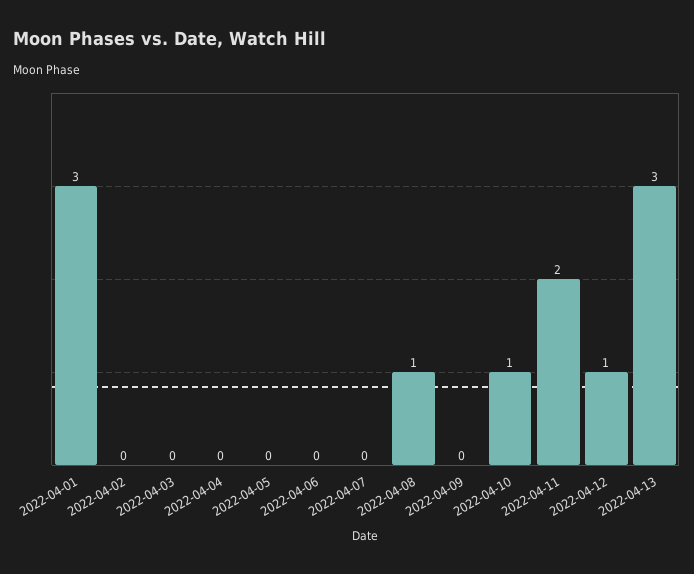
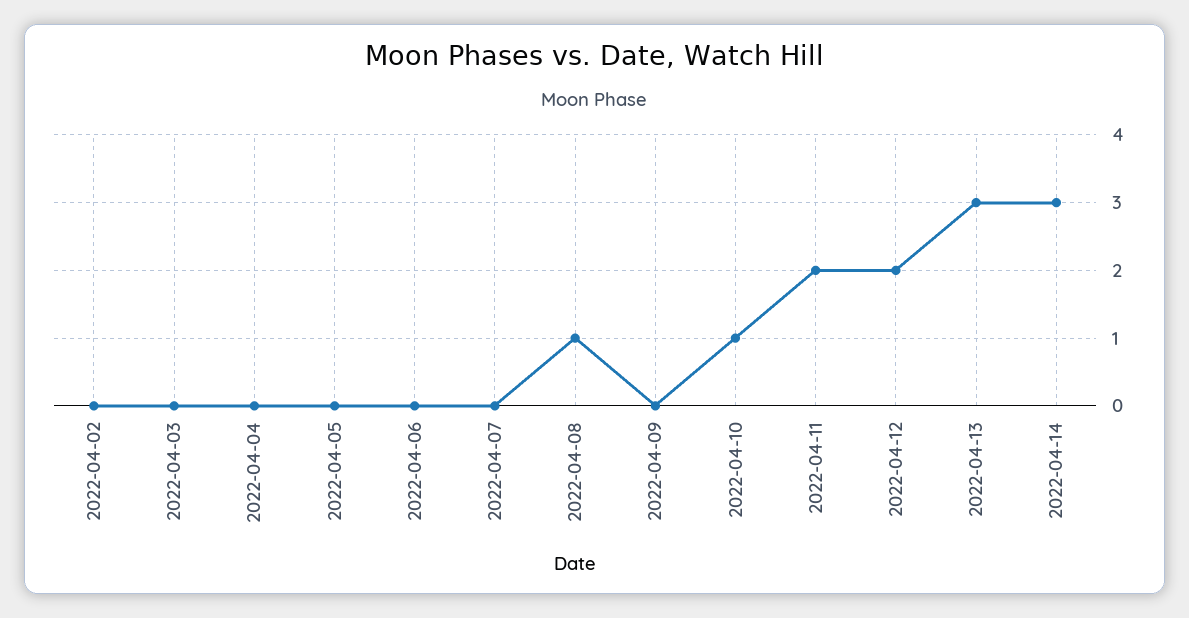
2022-04-01: 3 -> none
2022-04-12: 1 -> 2
2022-04-14: none -> 3

